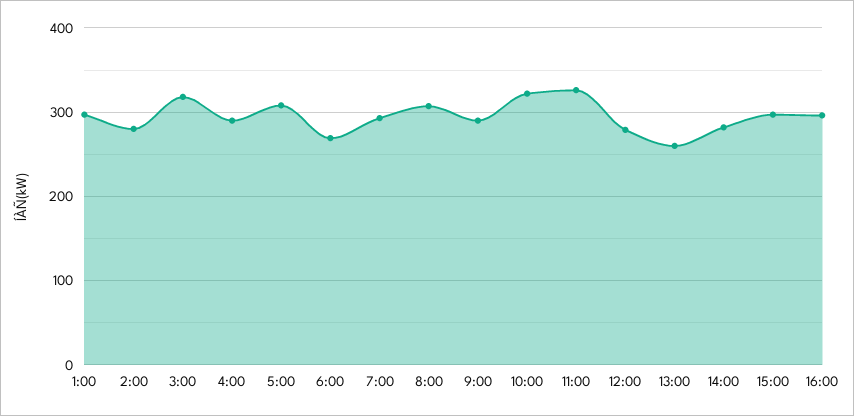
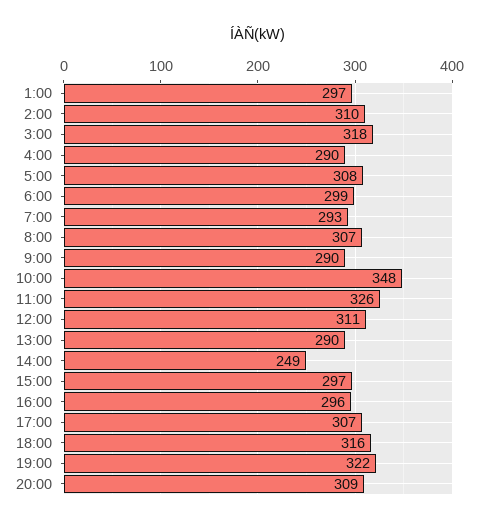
2:00: 280 -> 310
6:00: 270 -> 299
10:00: 320 -> 348
12:00: 280 -> 311
13:00: 260 -> 290
14:00: 280 -> 249
17:00: none -> 307
18:00: none -> 316
19:00: none -> 322
20:00: none -> 309

